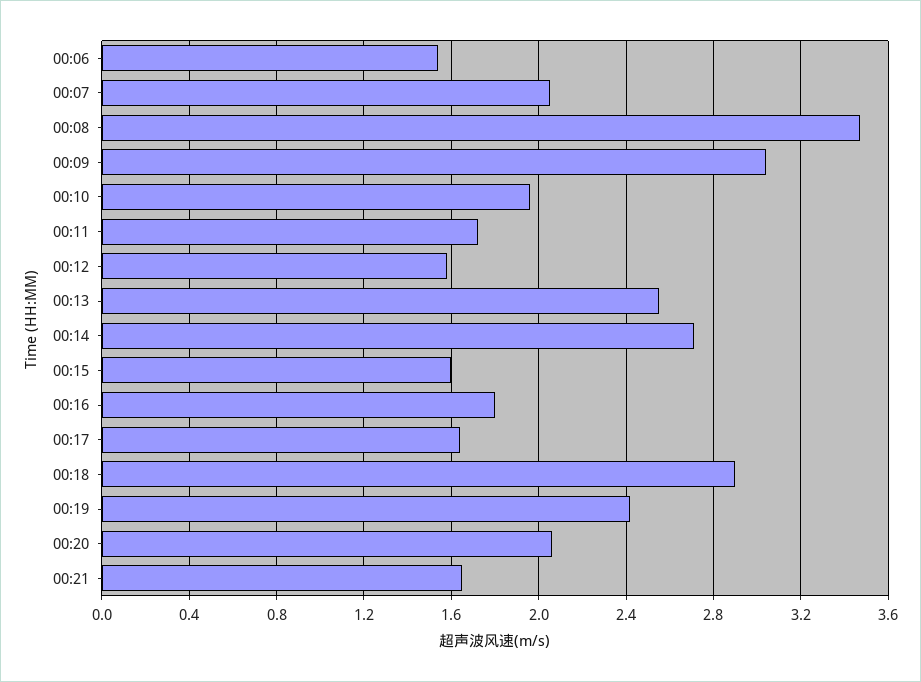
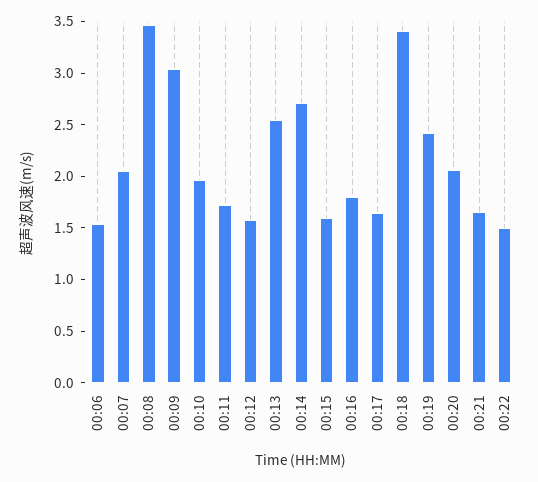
00:18: 2.9 -> 3.4
00:22: none -> 1.5

